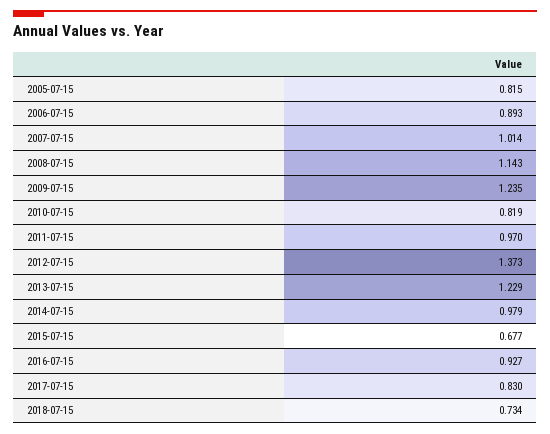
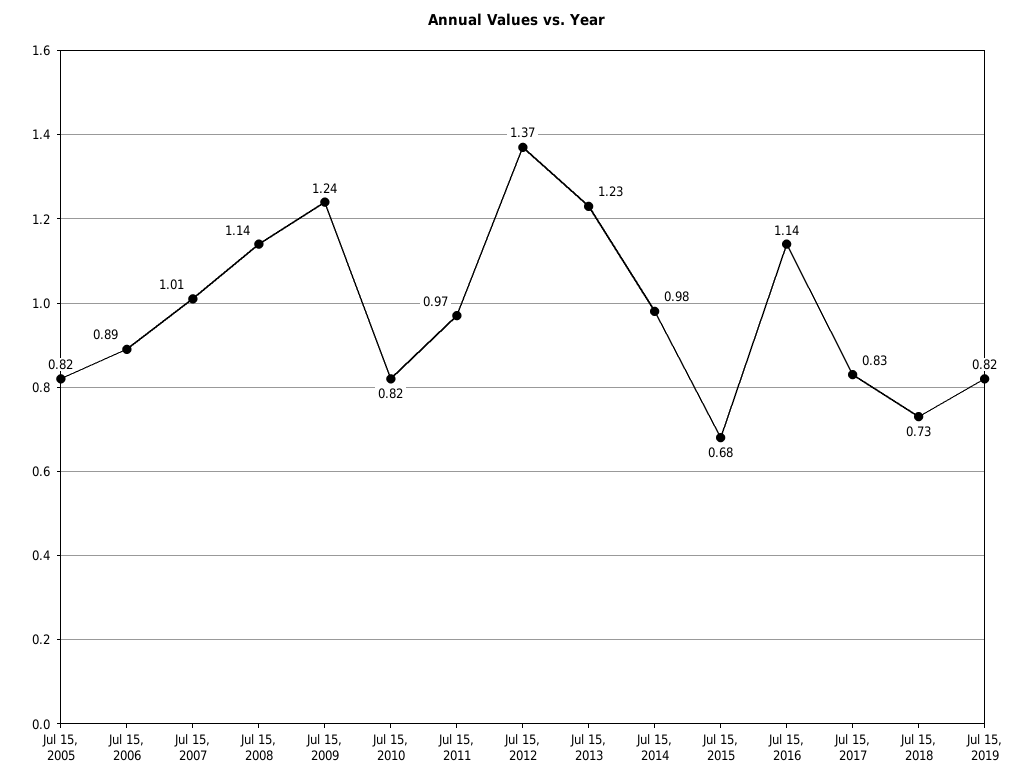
2016-07-15: 0.927 -> 1.14
Jul 15, 2019: none -> 0.82

